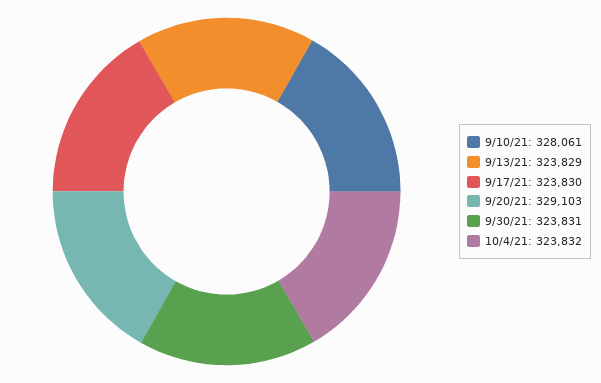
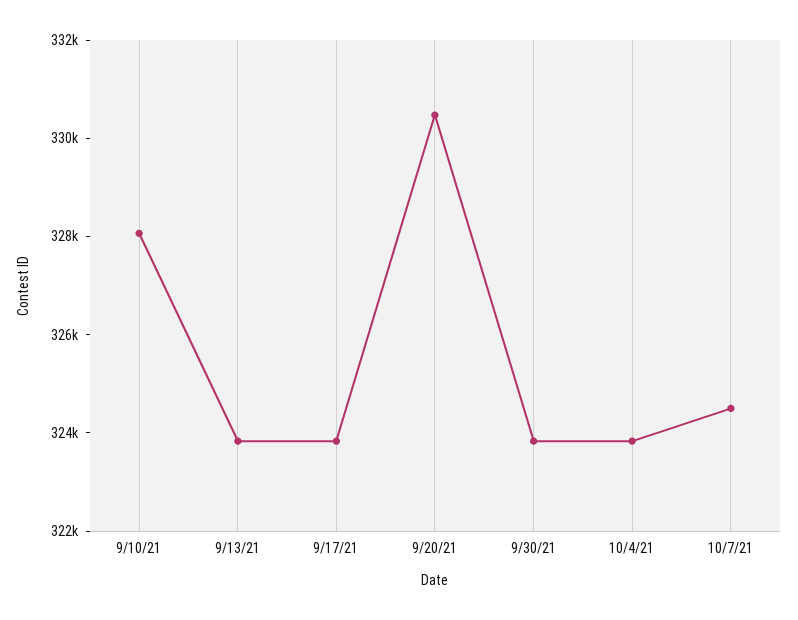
9/20/21: 329103 -> 330500
10/7/21: none -> 324500

